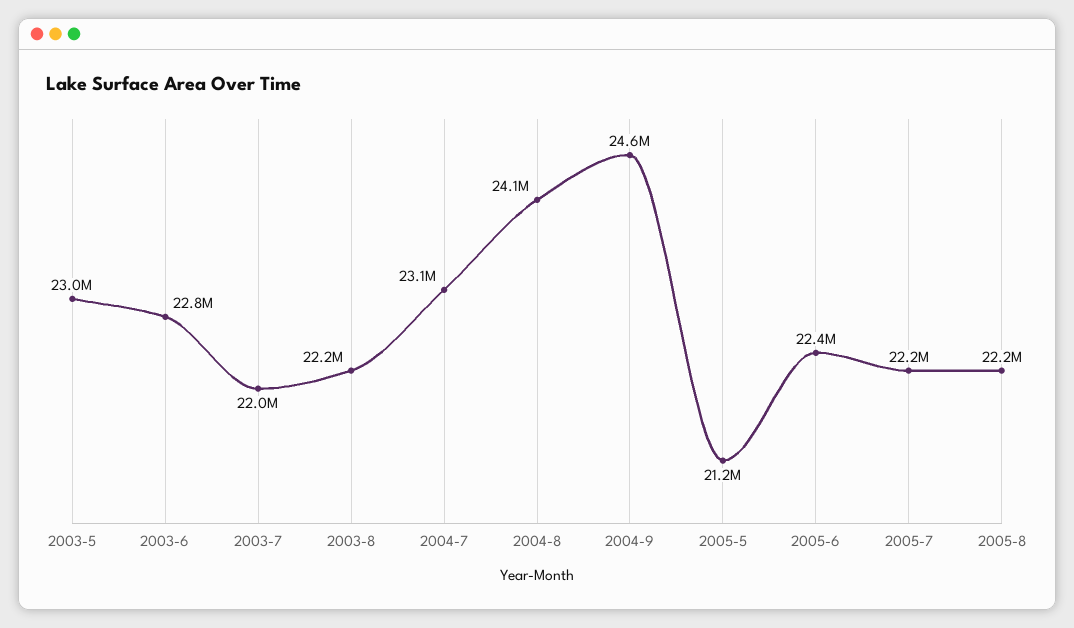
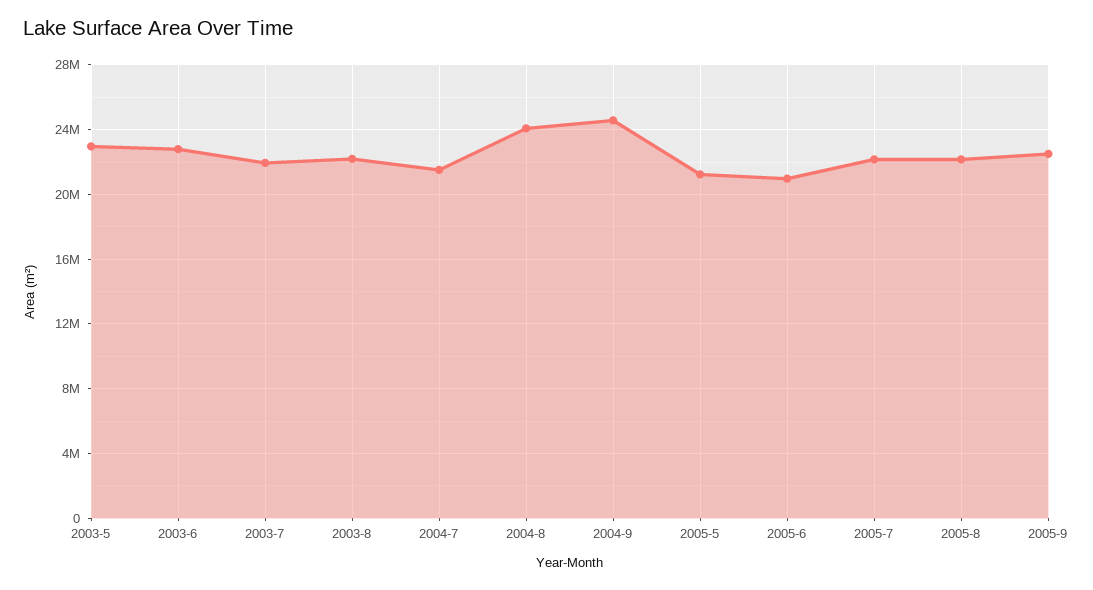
2004-7: 23100000 -> 21500000
2005-6: 22400000 -> 21000000
2005-9: none -> 22500000

